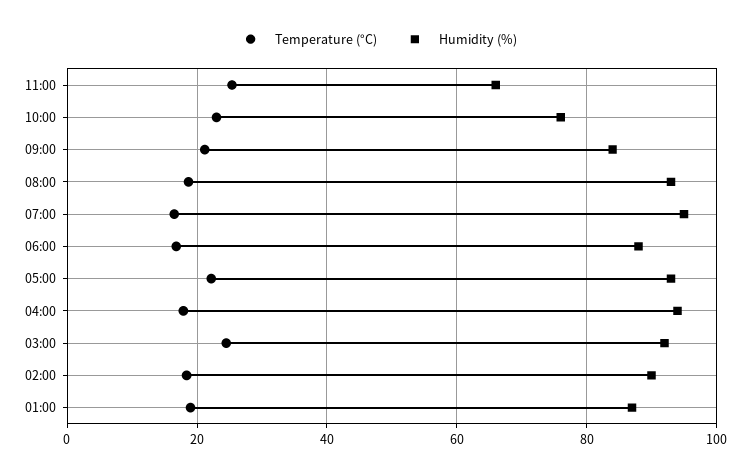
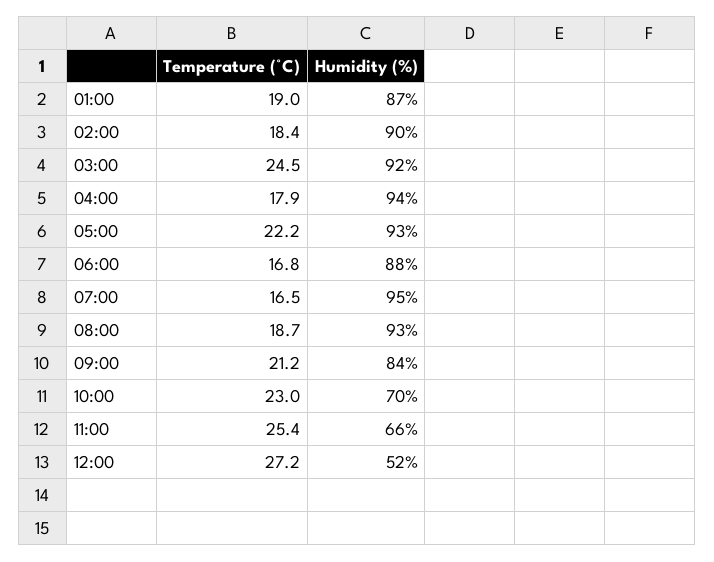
Humidity (%), 10:00: 76 -> 70
Temperature (°C), 12:00: none -> 27.2
Humidity (%), 12:00: none -> 52

